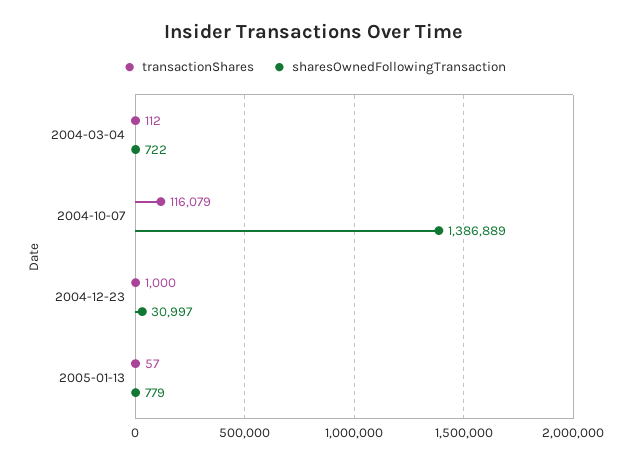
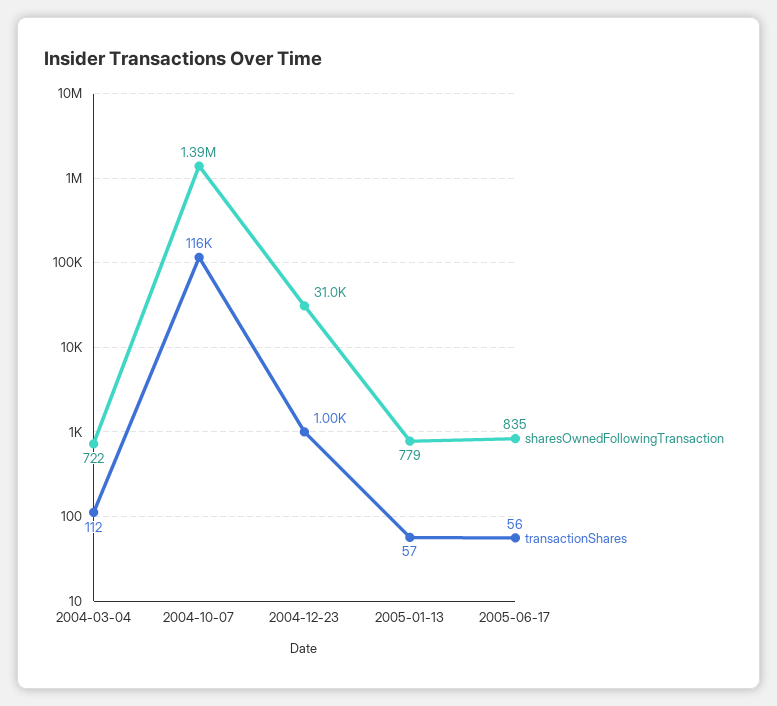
sharesOwnedFollowingTransaction, 2005-06-17: none -> 835
transactionShares, 2005-06-17: none -> 56

